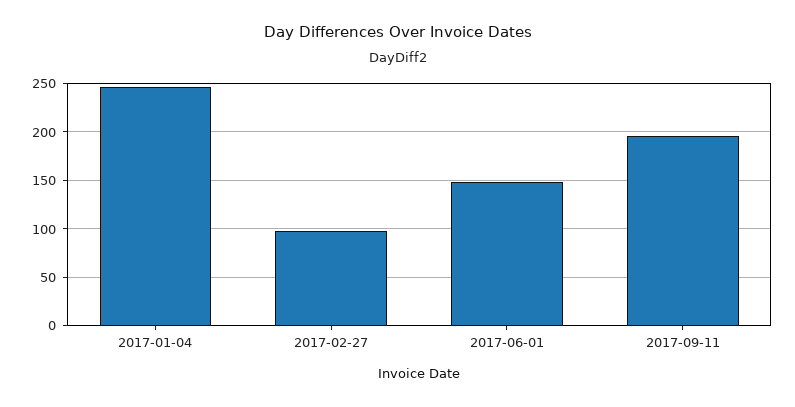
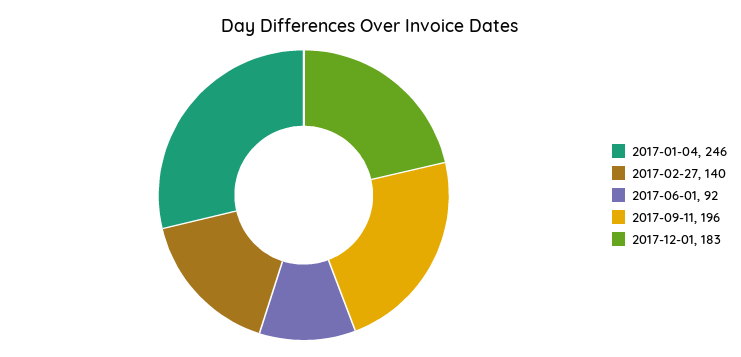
2017-02-27: 100 -> 140
2017-06-01: 150 -> 92
2017-12-01: none -> 183

